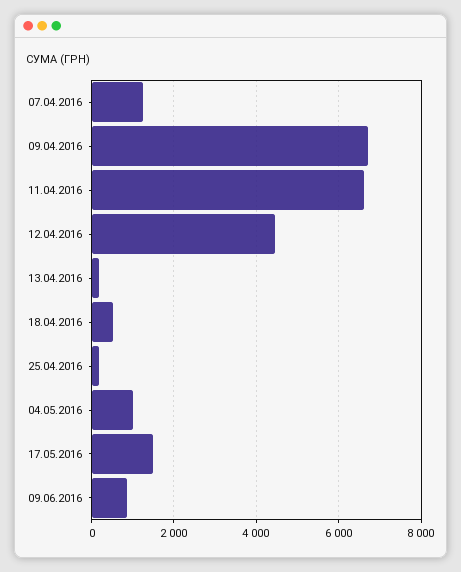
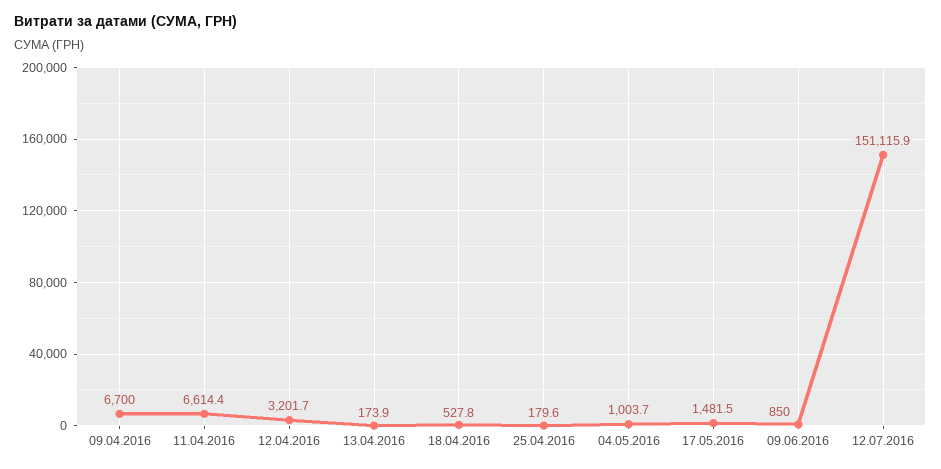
07.04.2016: 1200 -> none
12.04.2016: 4400 -> 3201.7
12.07.2016: none -> 151115.9

